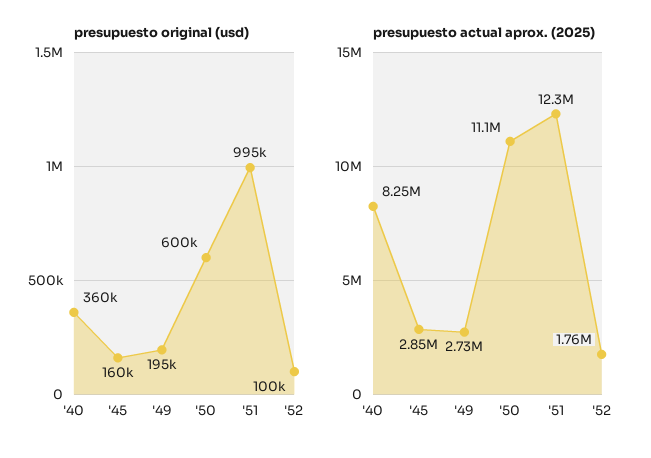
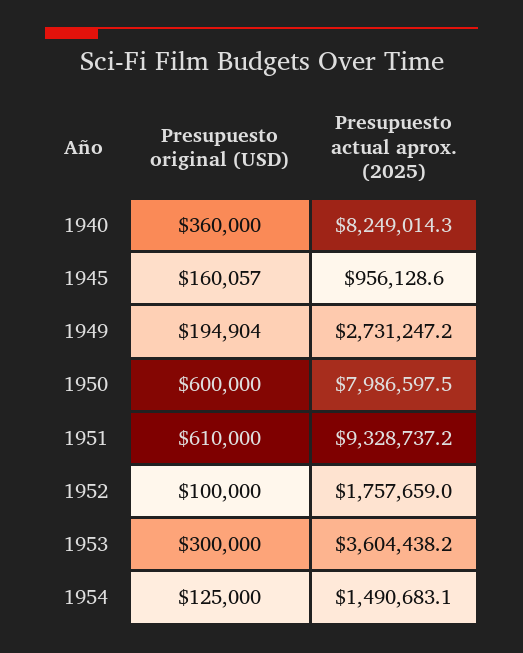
presupuesto original (usd), '51: 995000 -> 610000
presupuesto actual aprox. (2025), '45: 2850000 -> 956128.6
presupuesto actual aprox. (2025), '50: 11100000 -> 7986597.5
presupuesto actual aprox. (2025), '51: 12300000 -> 9328737.2
presupuesto original (usd), 1953: none -> 300000
presupuesto actual aprox. (2025), 1953: none -> 3604438.2
presupuesto original (usd), 1954: none -> 125000
presupuesto actual aprox. (2025), 1954: none -> 1490683.1

